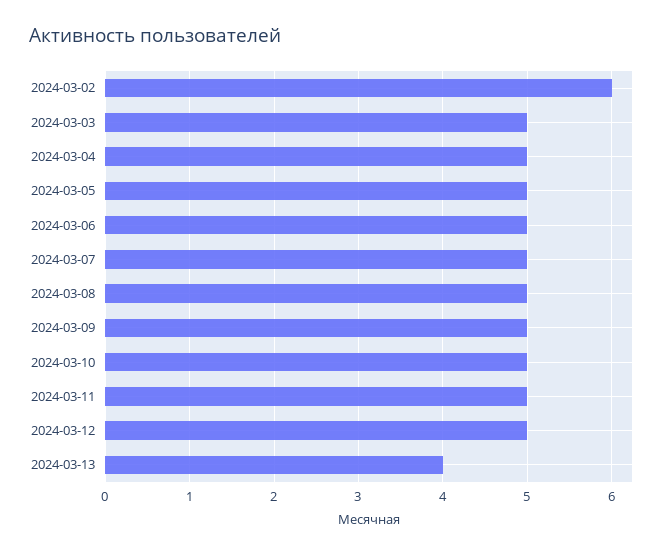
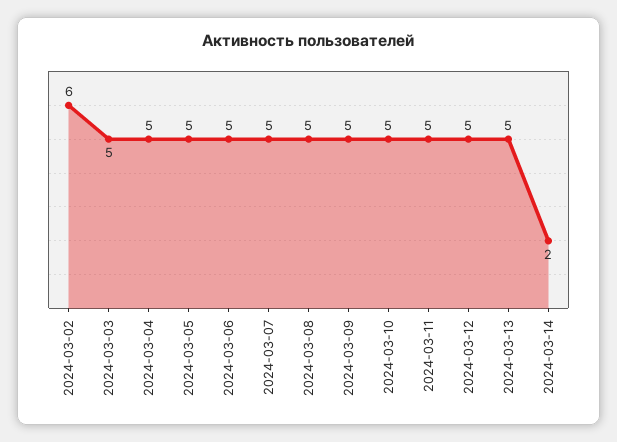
2024-03-13: 4 -> 5
2024-03-14: none -> 2

